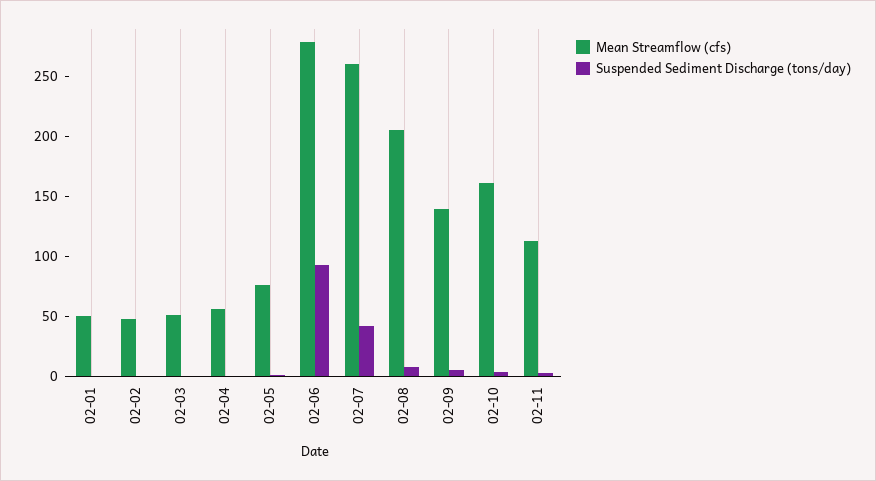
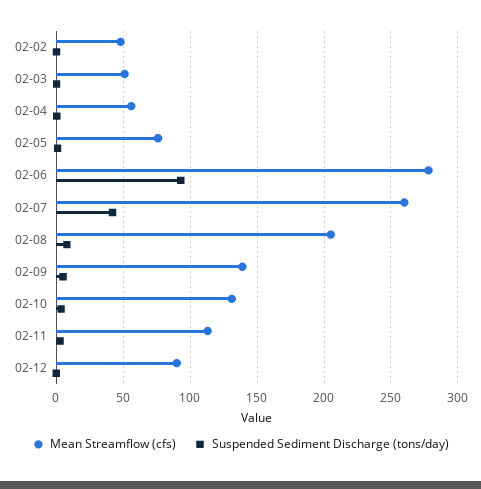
Mean Streamflow (cfs), 02-01: 50 -> none
Suspended Sediment Discharge (tons/day), 02-01: 0 -> none
Mean Streamflow (cfs), 02-10: 160 -> 130
Mean Streamflow (cfs), 02-12: none -> 90
Suspended Sediment Discharge (tons/day), 02-12: none -> 0

